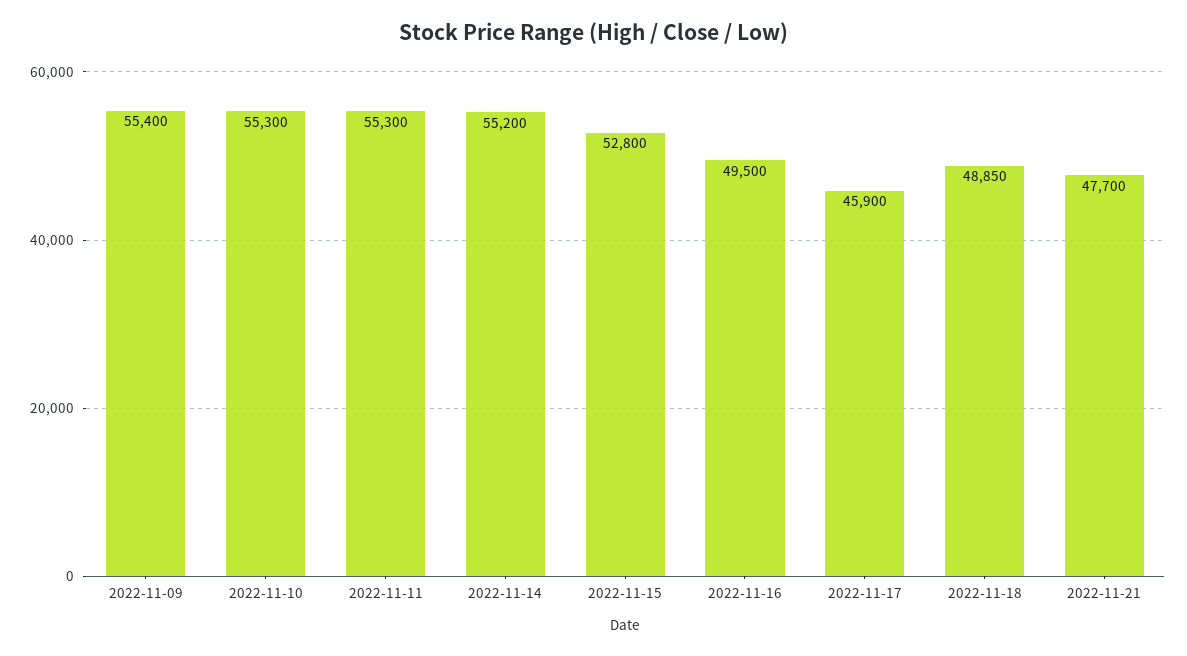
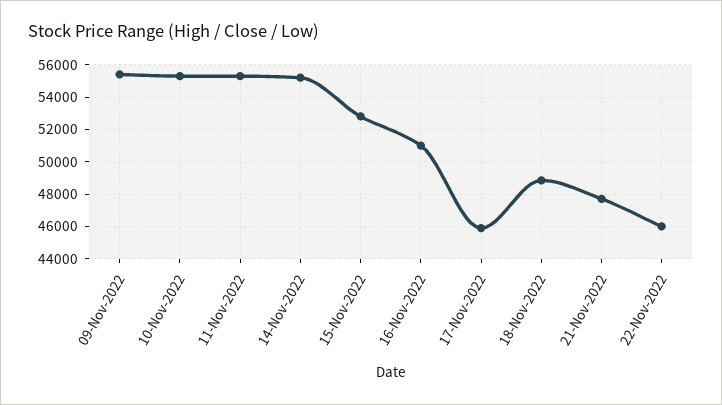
2022-11-16: 49500 -> 51000
22-Nov-2022: none -> 46000

